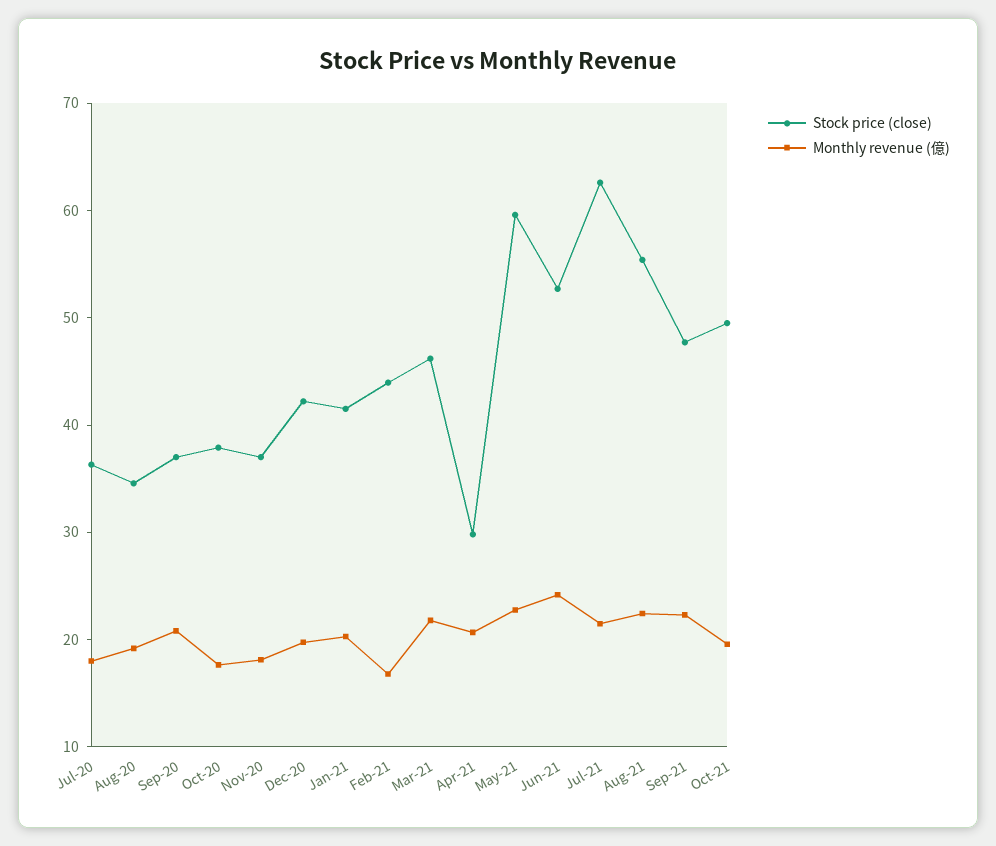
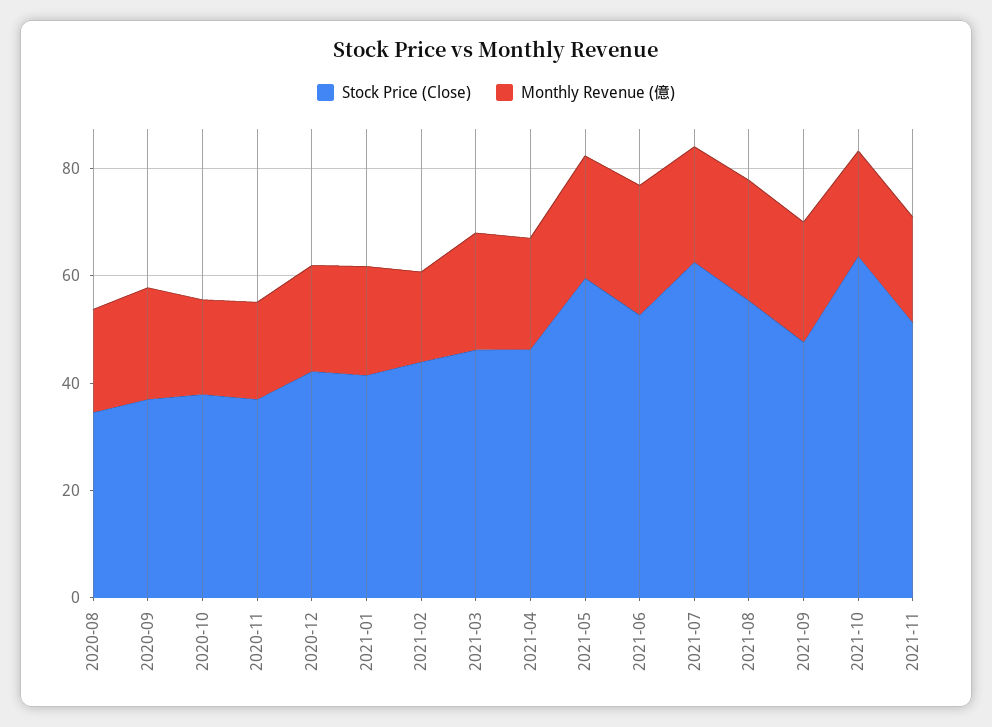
Stock price (close), Jul-20: 36 -> none
Monthly revenue (億), Jul-20: 18 -> none
Stock price (close), Apr-21: 30 -> 45
Stock price (close), Oct-21: 50 -> 65
Stock price (close), 2021-11: none -> 50
Monthly revenue (億), 2021-11: none -> 20

